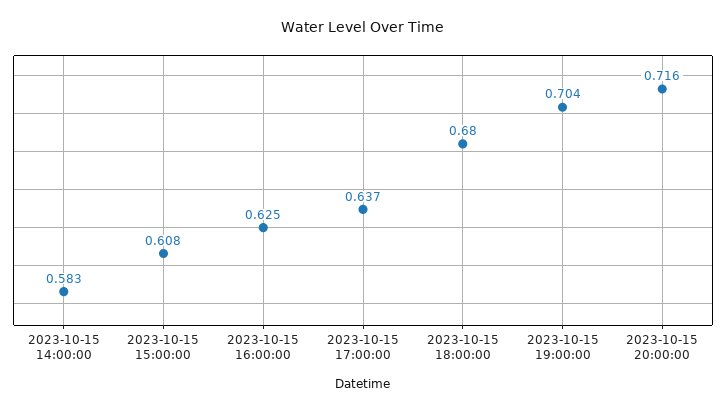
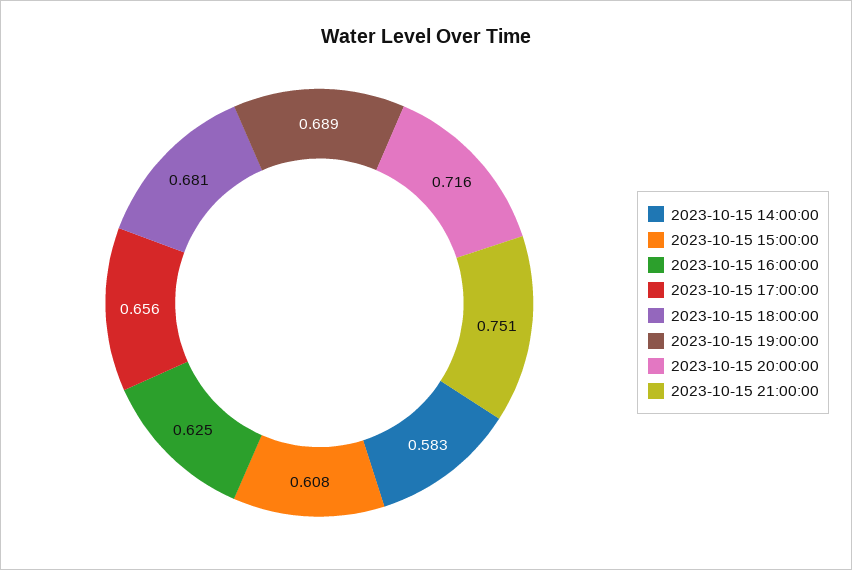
2023-10-15 17:00:00: 0.637 -> 0.656
2023-10-15 18:00:00: 0.68 -> 0.681
2023-10-15 19:00:00: 0.704 -> 0.689
2023-10-15 21:00:00: none -> 0.751

